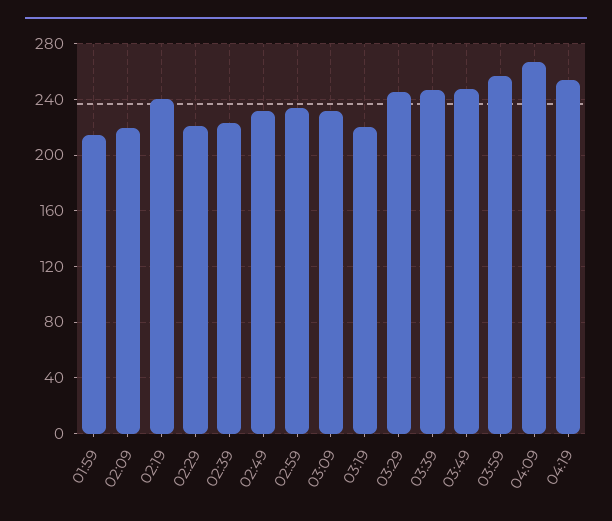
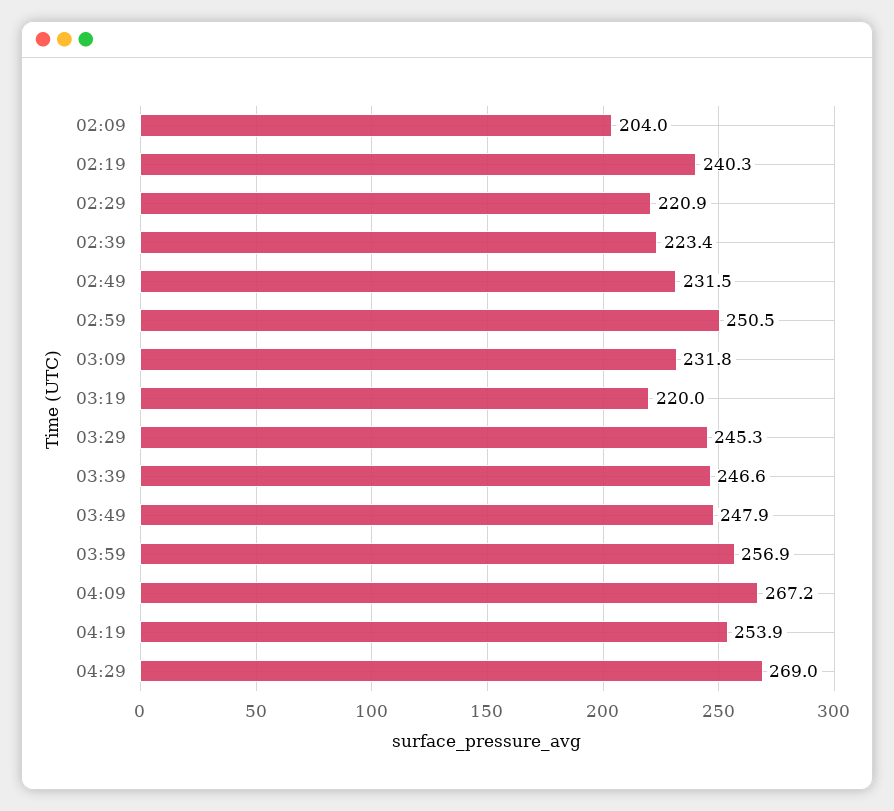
01:59: 215 -> none
02:09: 220 -> 204
02:59: 235 -> 250.5
04:29: none -> 269

